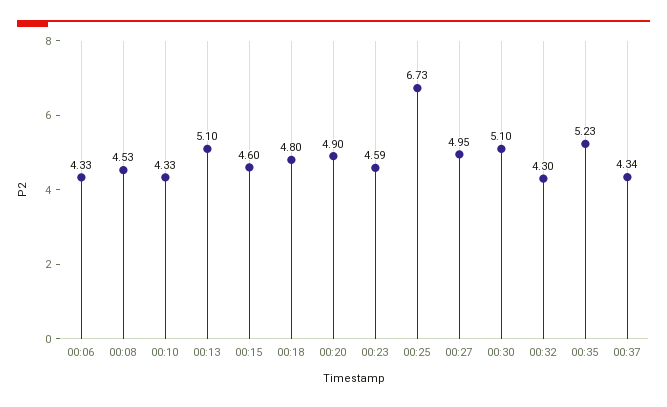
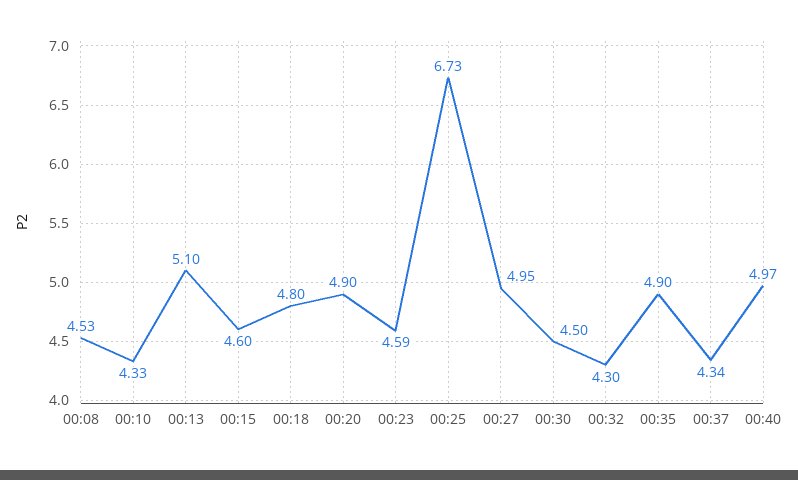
00:06: 4.33 -> none
00:30: 5.1 -> 4.5
00:35: 5.23 -> 4.9
00:40: none -> 4.97

